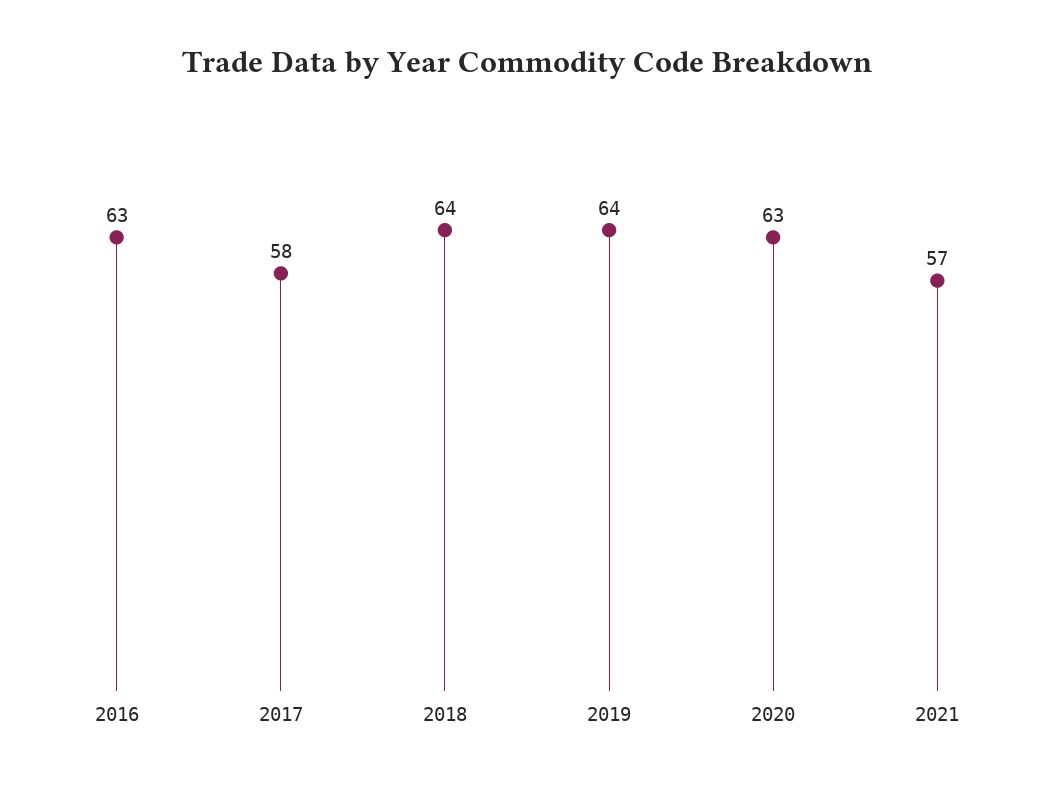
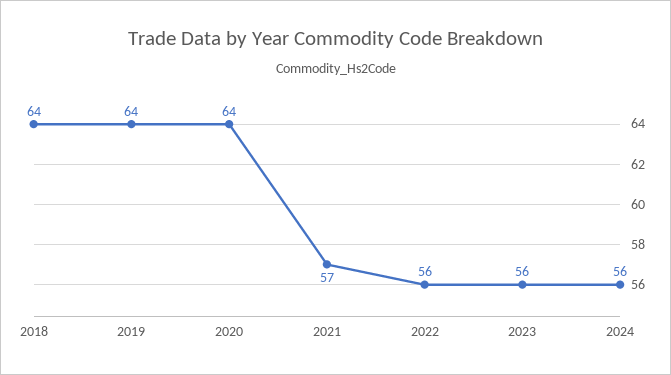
2016: 63 -> none
2017: 58 -> none
2020: 63 -> 64
2022: none -> 56
2023: none -> 56
2024: none -> 56

